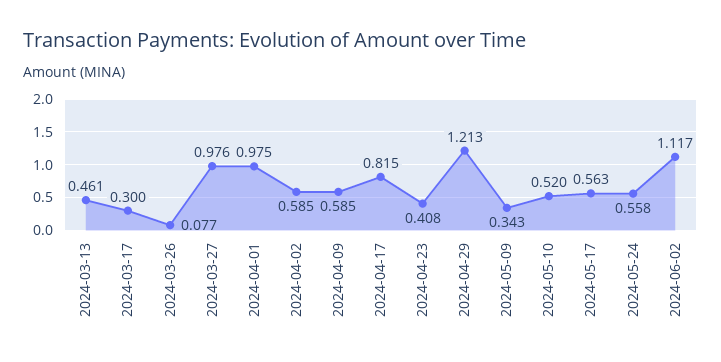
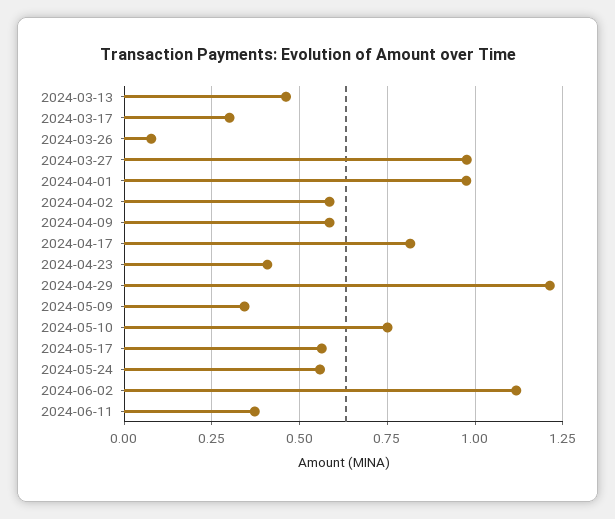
2024-05-10: 0.52 -> 0.75
2024-06-11: none -> 0.375

